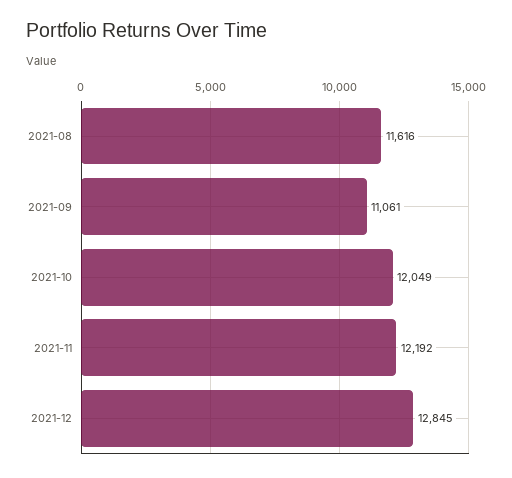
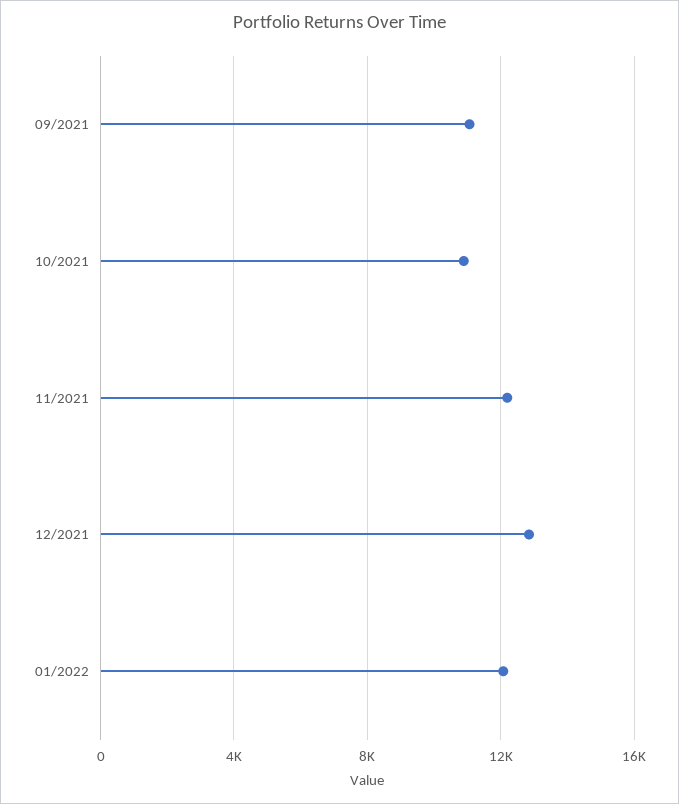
2021-08: 11616 -> none
2021-10: 12049 -> 11000
01/2022: none -> 12000

